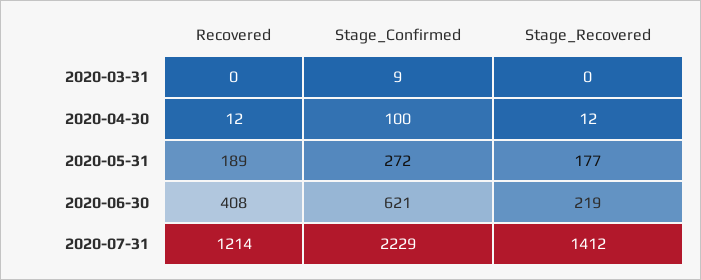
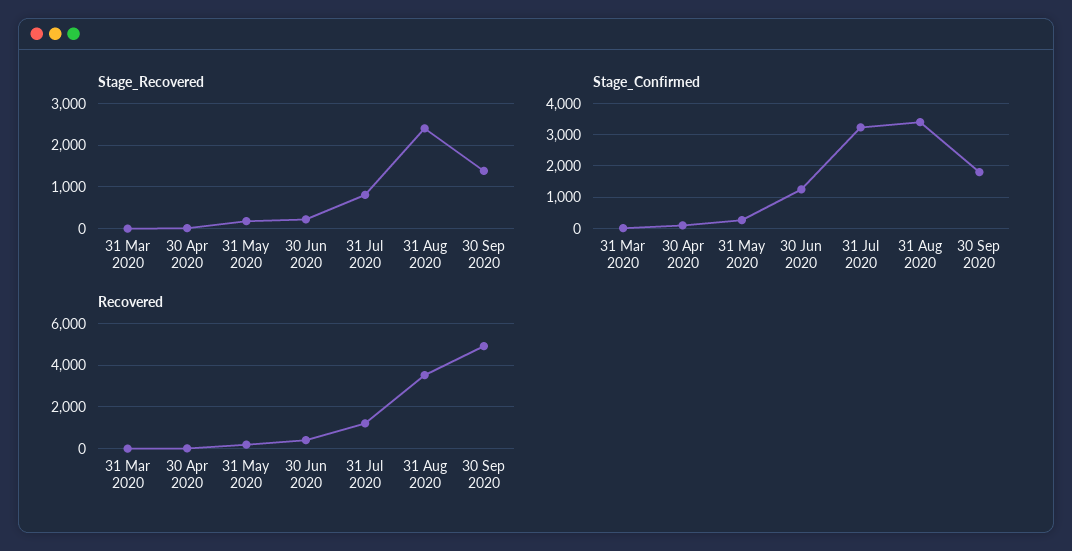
Stage_Confirmed, 2020-06-30: 621 -> 1200
Stage_Confirmed, 2020-07-31: 2229 -> 3200
Stage_Recovered, 2020-07-31: 1412 -> 800
Stage_Recovered, 31 Aug 2020: none -> 2400
Stage_Recovered, 30 Sep 2020: none -> 1400
Stage_Confirmed, 31 Aug 2020: none -> 3400
Stage_Confirmed, 30 Sep 2020: none -> 1800
Recovered, 31 Aug 2020: none -> 3500
Recovered, 30 Sep 2020: none -> 5000

